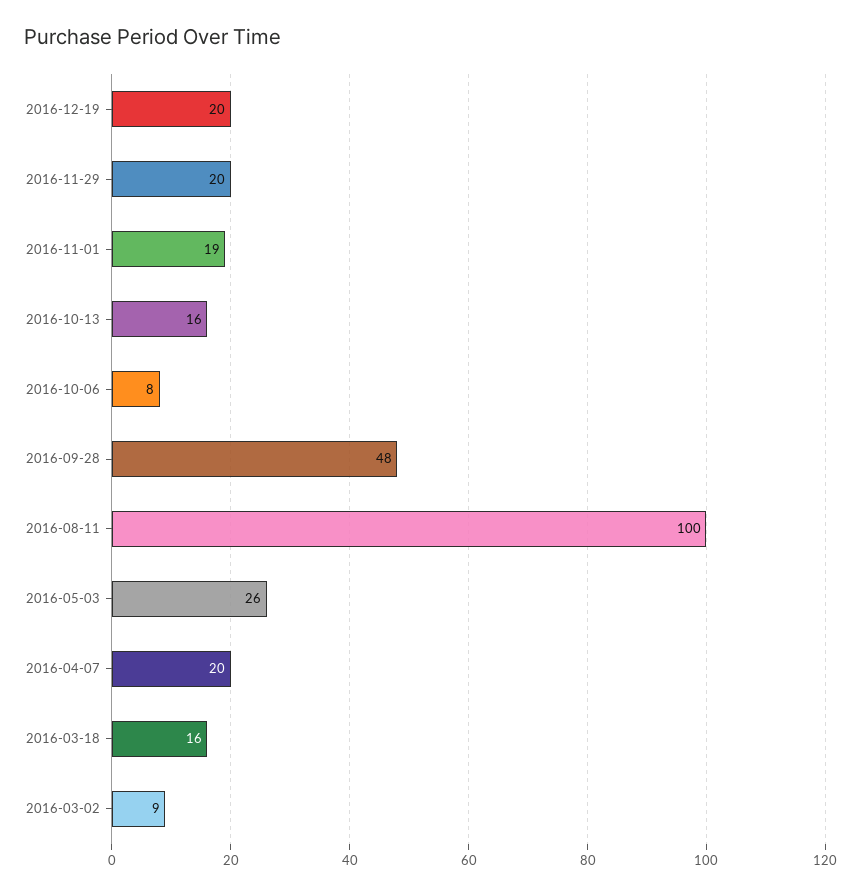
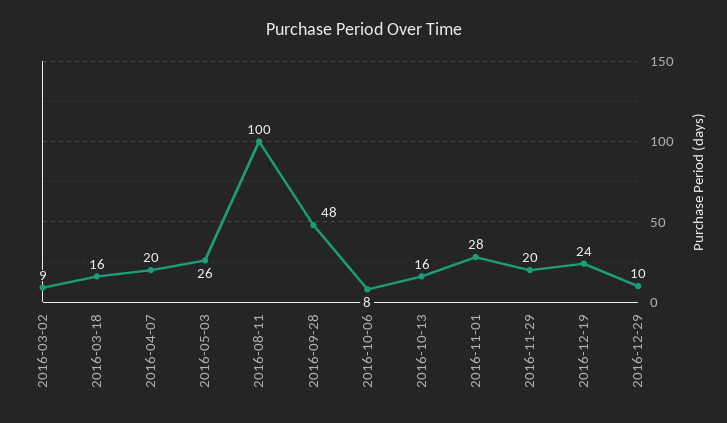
2016-12-19: 20 -> 24
2016-11-01: 19 -> 28
2016-12-29: none -> 10

